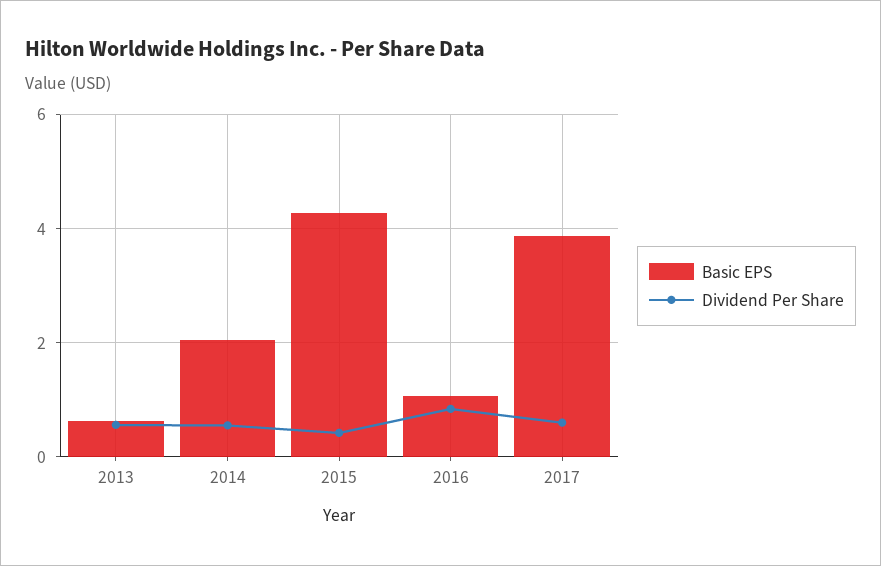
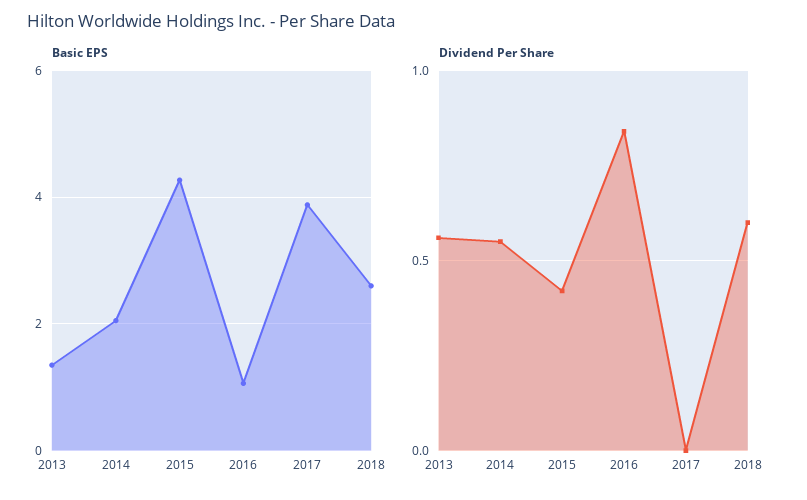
Basic EPS, 2013: 0.6 -> 1.4
Dividend Per Share, 2017: 0.6 -> 0
Basic EPS, 2018: none -> 2.6
Dividend Per Share, 2018: none -> 0.6

